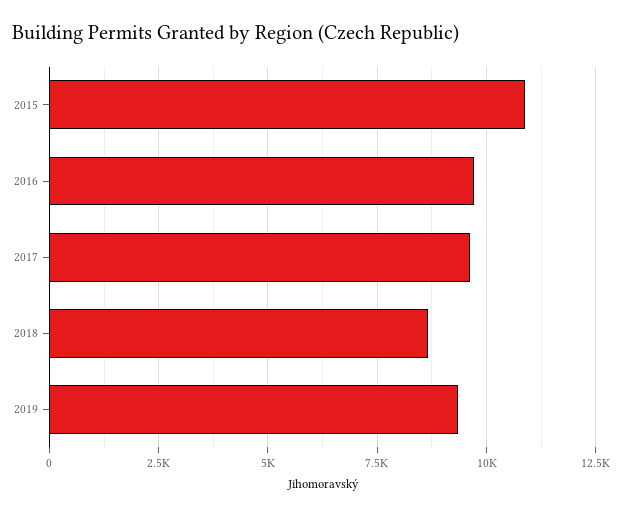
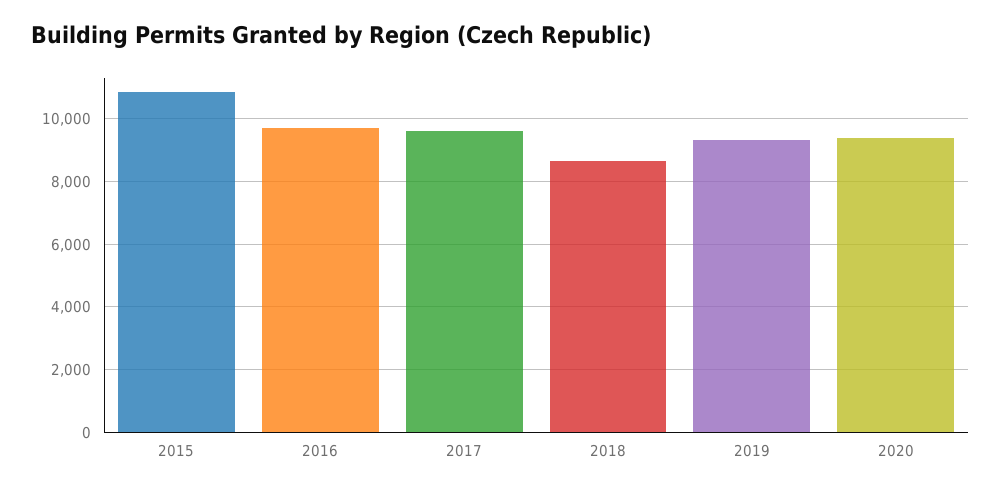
2020: none -> 9400

